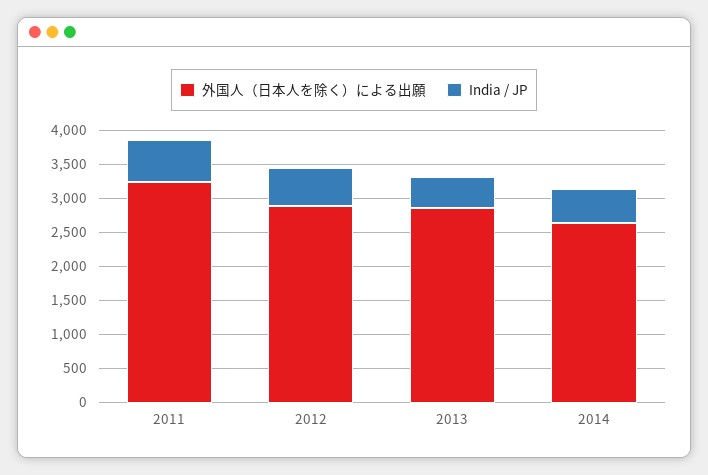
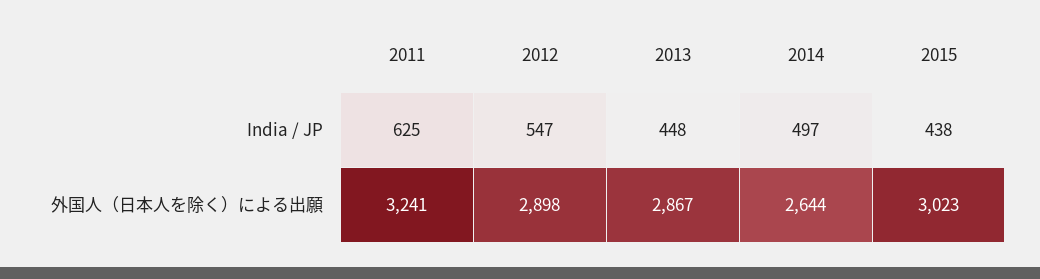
India / JP, 2015: none -> 438
外国人（日本人を除く）による出願, 2015: none -> 3023

